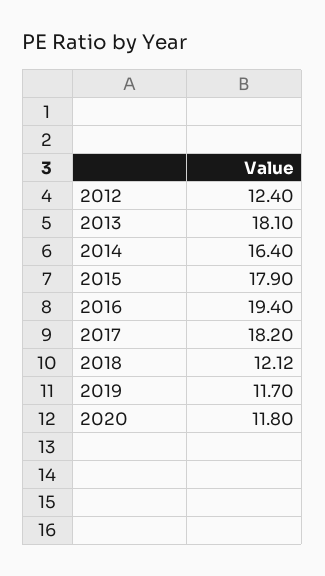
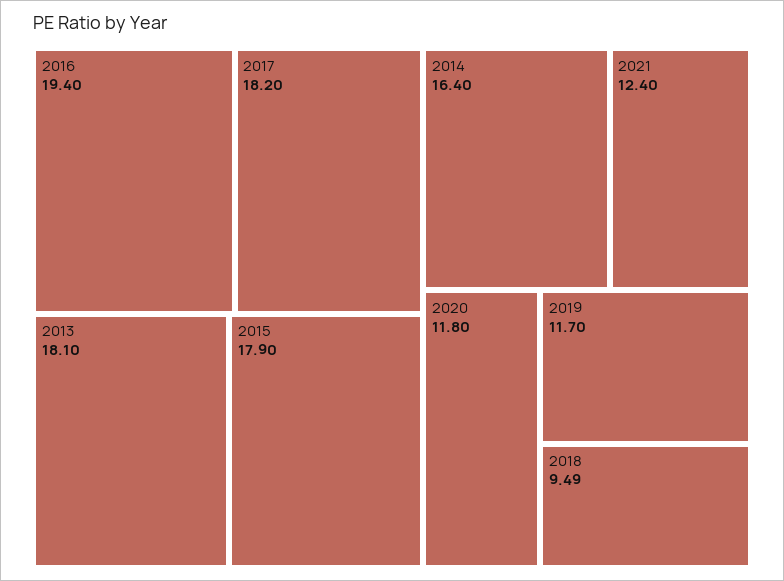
2012: 12.4 -> none
2018: 12.12 -> 9.49
2021: none -> 12.4

